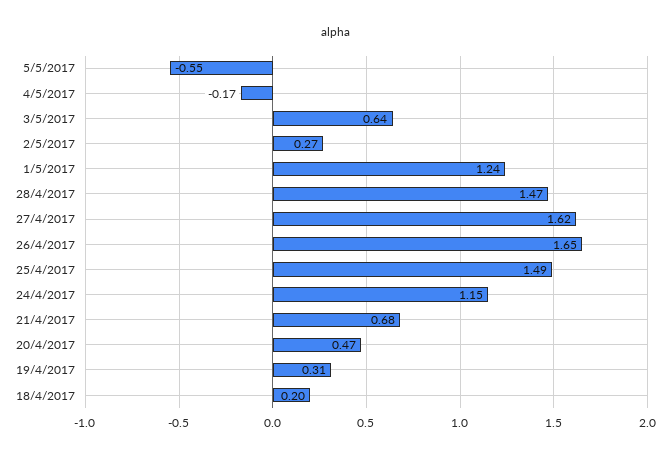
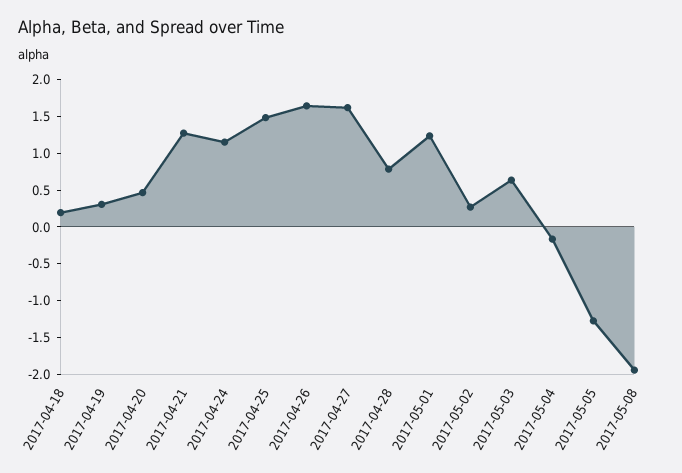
5/5/2017: -0.55 -> -1.25
28/4/2017: 1.47 -> 0.75
21/4/2017: 0.68 -> 1.25
2017-05-08: none -> -2

